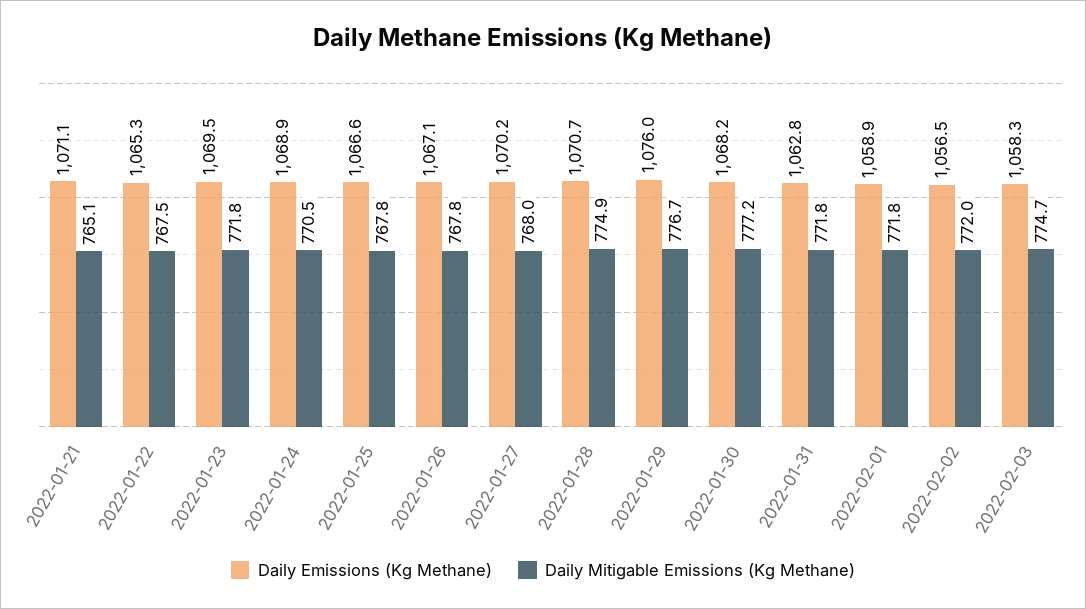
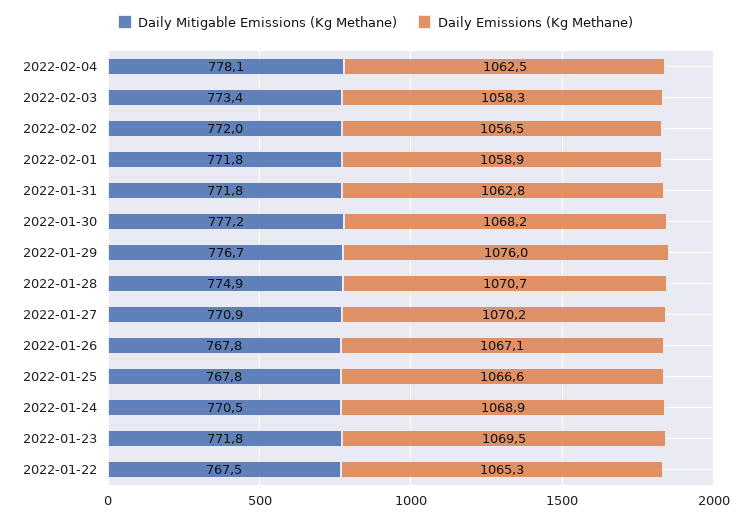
Daily Emissions (Kg Methane), 2022-01-21: 1071.1 -> none
Daily Mitigable Emissions (Kg Methane), 2022-01-21: 765.1 -> none
Daily Mitigable Emissions (Kg Methane), 2022-01-27: 768 -> 770.9
Daily Mitigable Emissions (Kg Methane), 2022-02-03: 774.7 -> 773.4
Daily Mitigable Emissions (Kg Methane), 2022-02-04: none -> 778.1
Daily Emissions (Kg Methane), 2022-02-04: none -> 1062.5

